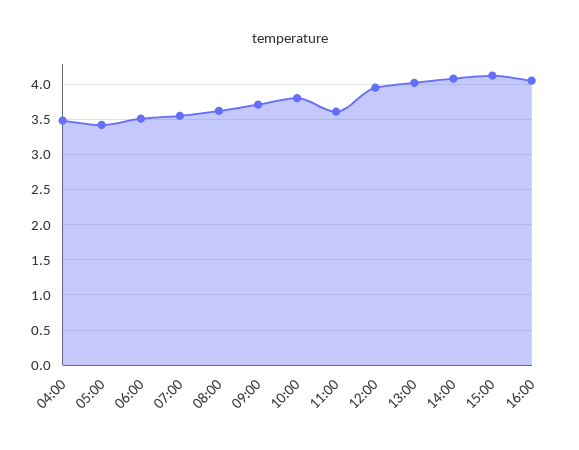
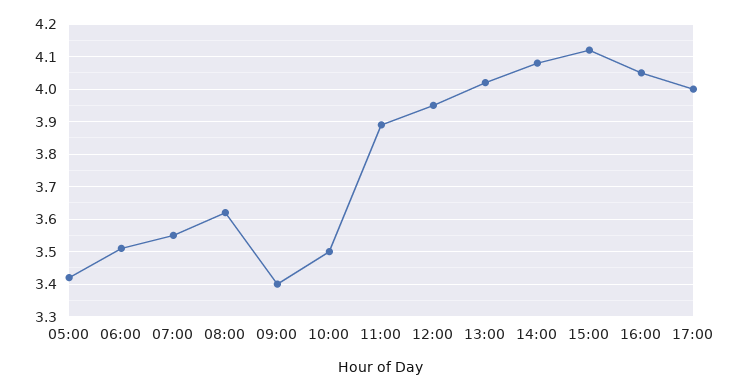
04:00: 3.5 -> none
09:00: 3.7 -> 3.4
10:00: 3.8 -> 3.5
11:00: 3.6 -> 3.9
17:00: none -> 4

